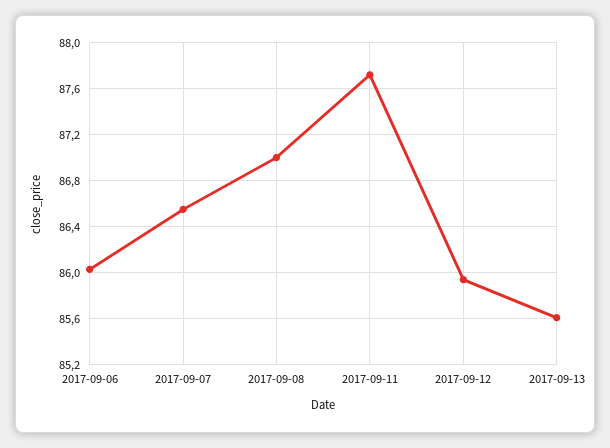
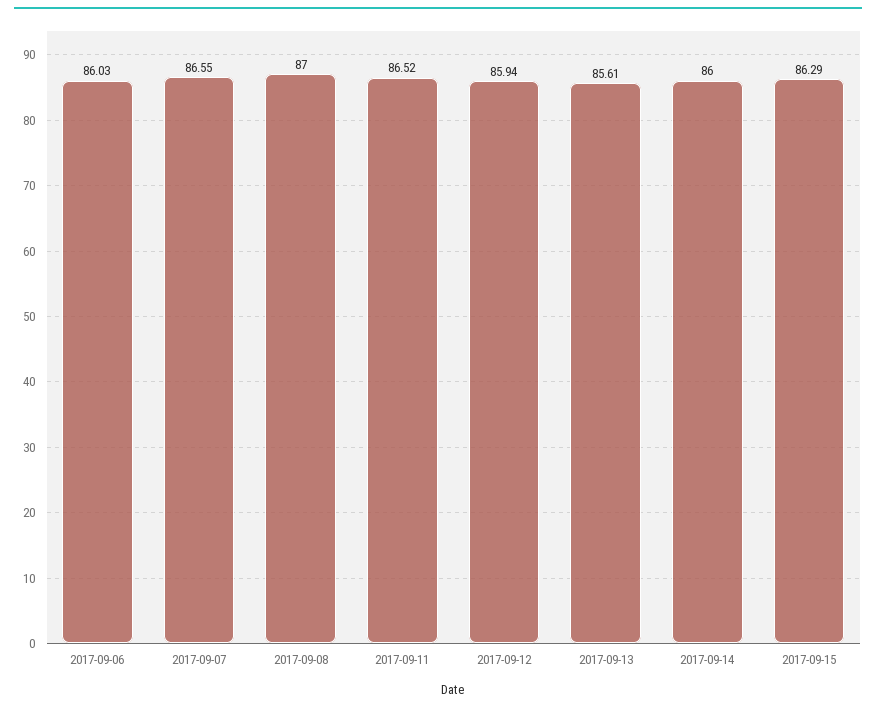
2017-09-11: 87.7 -> 86.52
2017-09-14: none -> 86
2017-09-15: none -> 86.29

